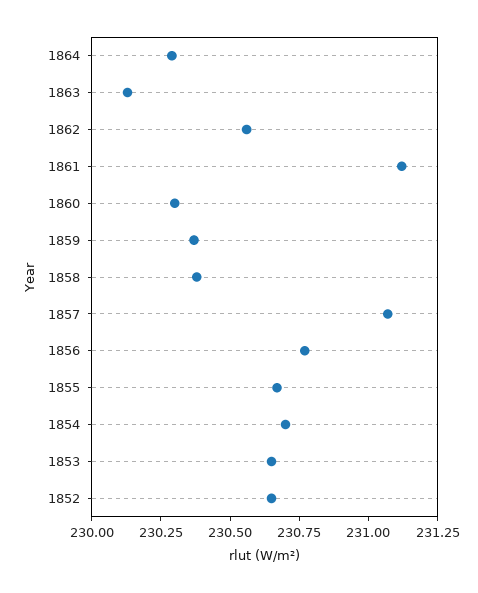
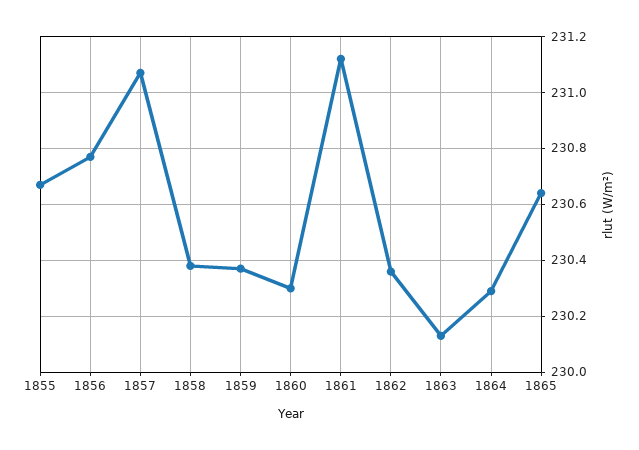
1862: 230.55 -> 230.35
1854: 230.7 -> none
1853: 230.65 -> none
1852: 230.65 -> none
1865: none -> 230.65

